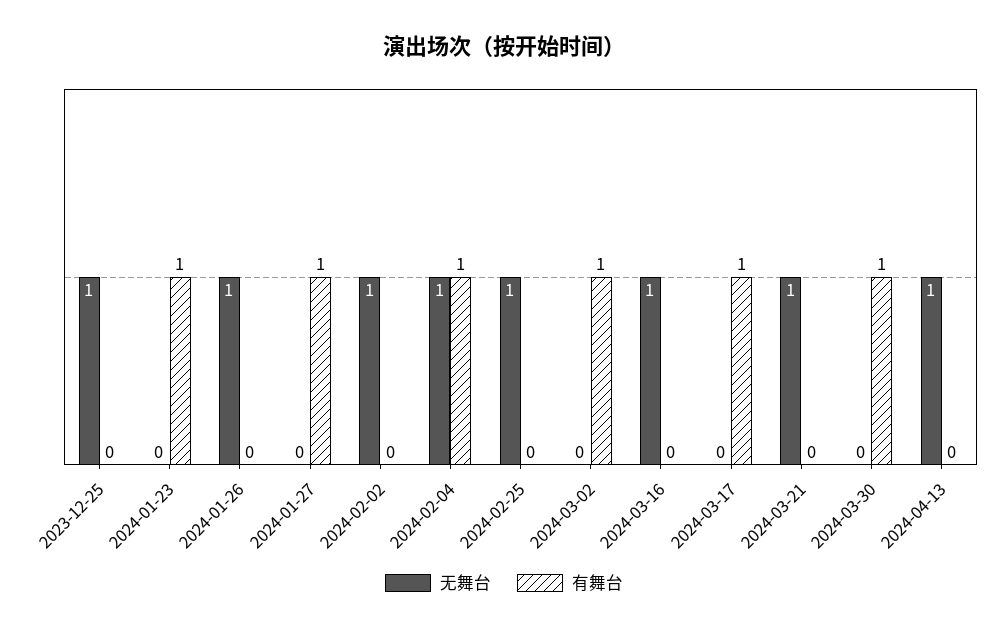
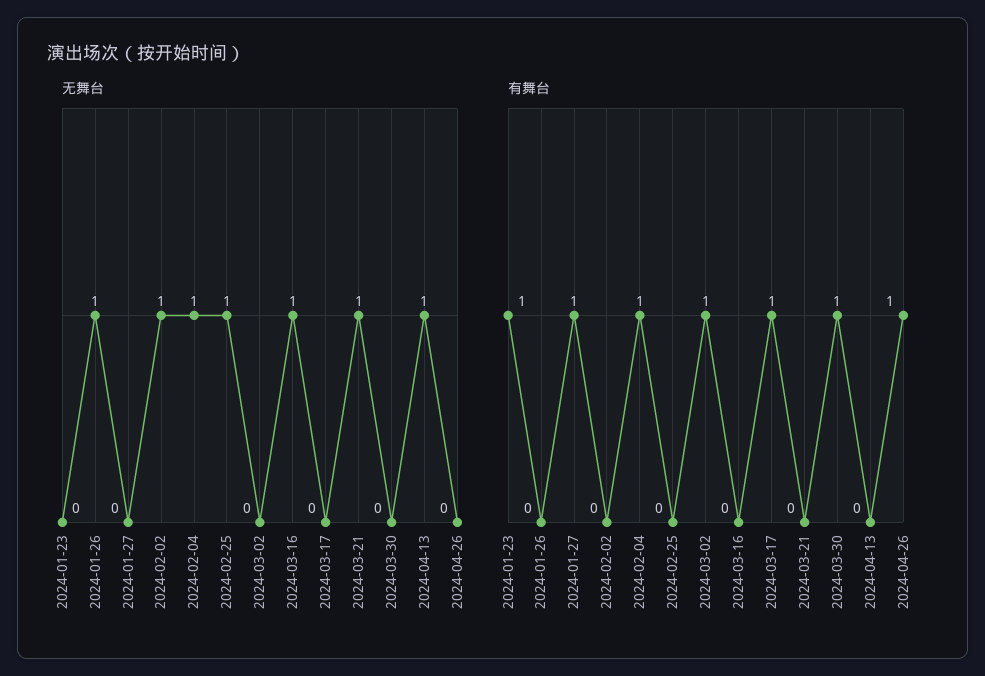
无舞台, 2023-12-25: 1 -> none
有舞台, 2023-12-25: 0 -> none
无舞台, 2024-04-26: none -> 0
有舞台, 2024-04-26: none -> 1

